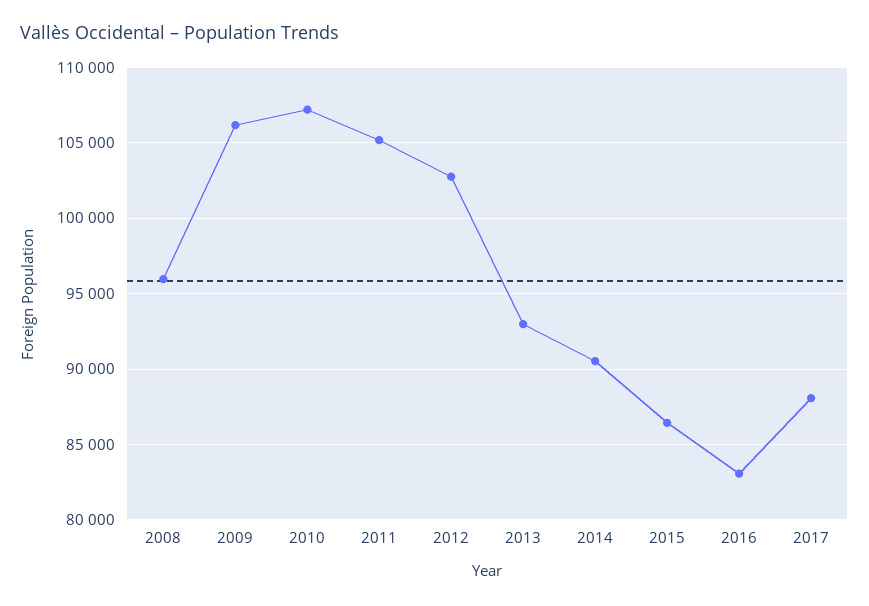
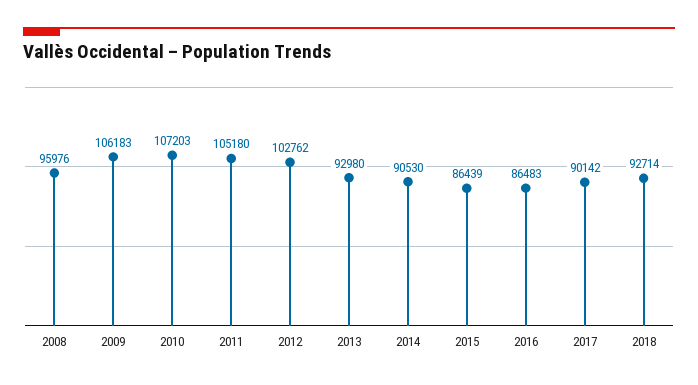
2016: 83000 -> 86483
2017: 88000 -> 90142
2018: none -> 92714

